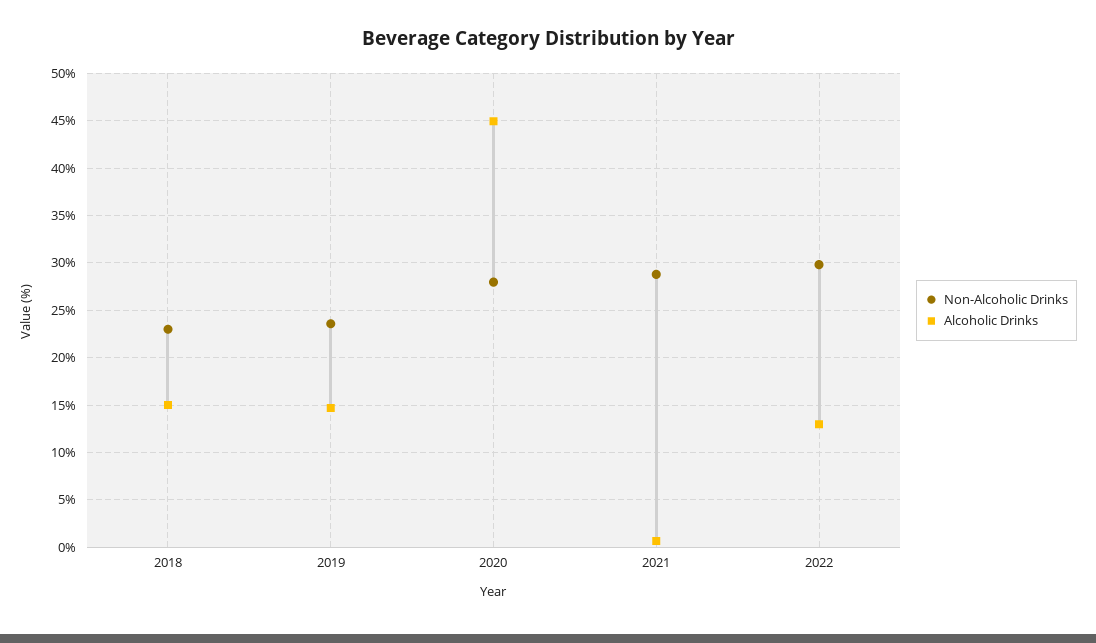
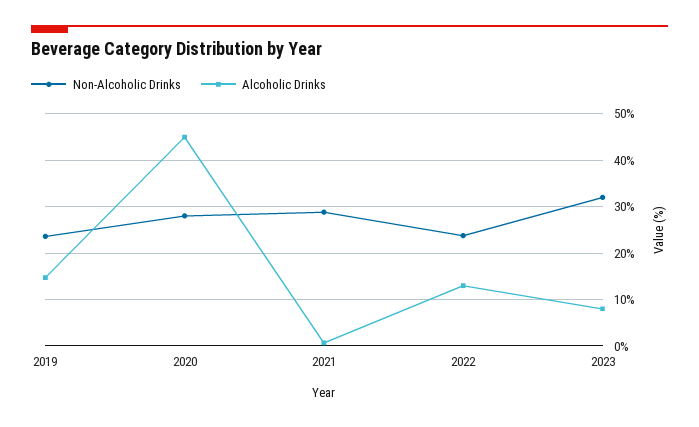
Non-Alcoholic Drinks, 2018: 23 -> none
Alcoholic Drinks, 2018: 15 -> none
Non-Alcoholic Drinks, 2022: 30 -> 24
Non-Alcoholic Drinks, 2023: none -> 32
Alcoholic Drinks, 2023: none -> 8

